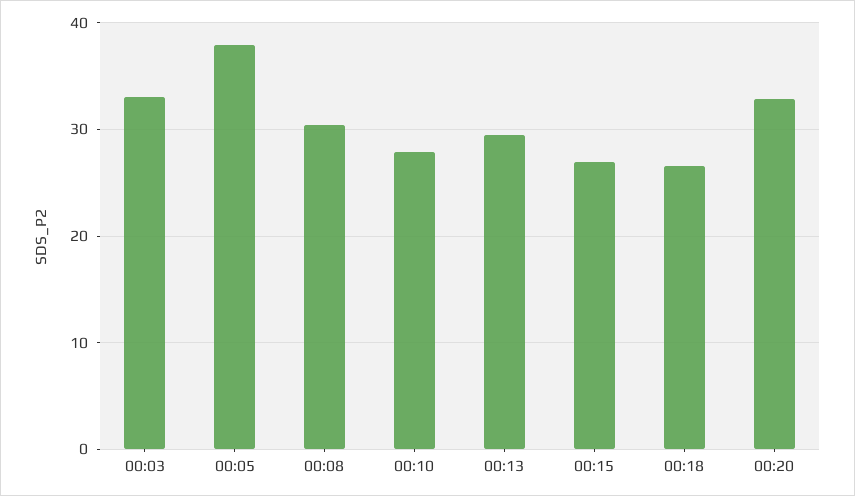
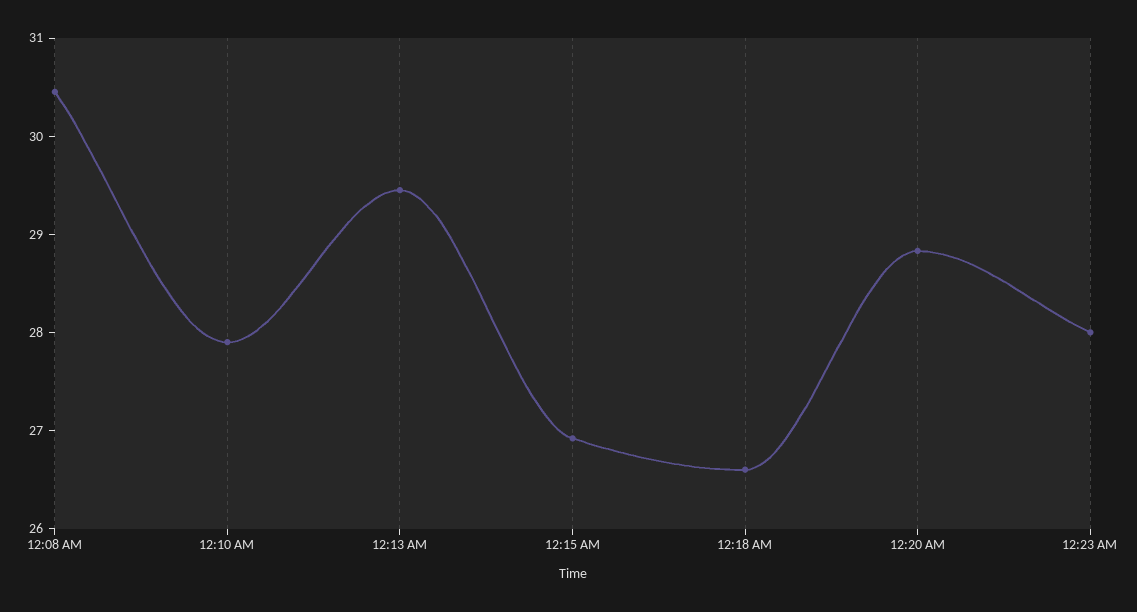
00:03: 33 -> none
00:05: 38 -> none
00:20: 33 -> 28.8
12:23 AM: none -> 28

